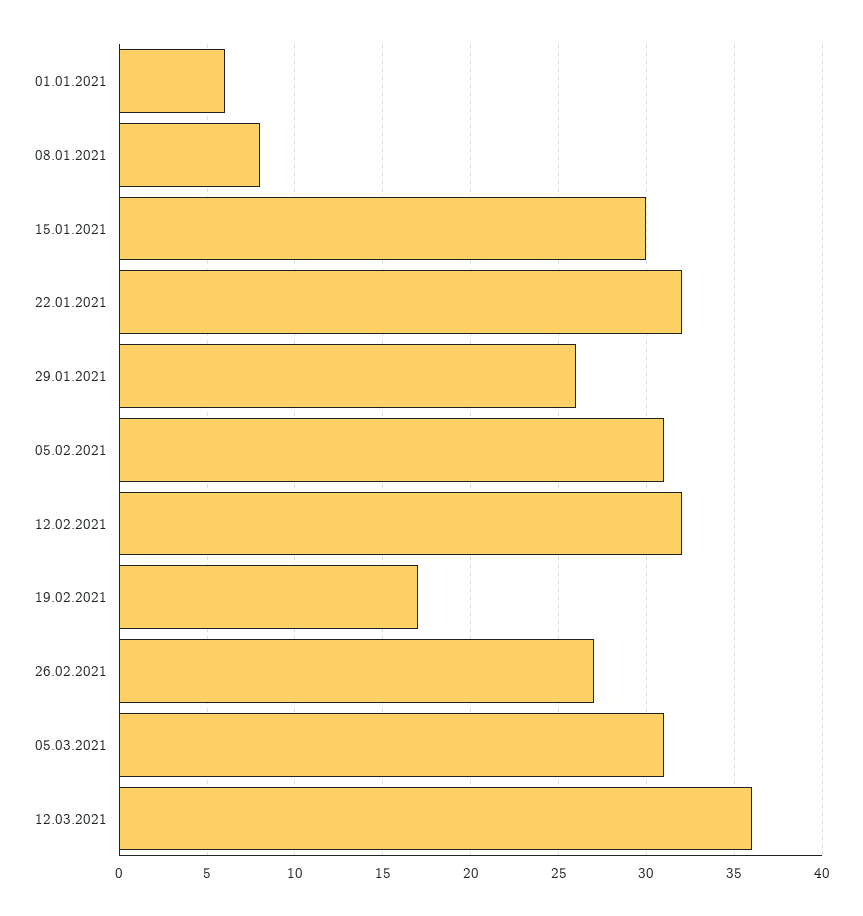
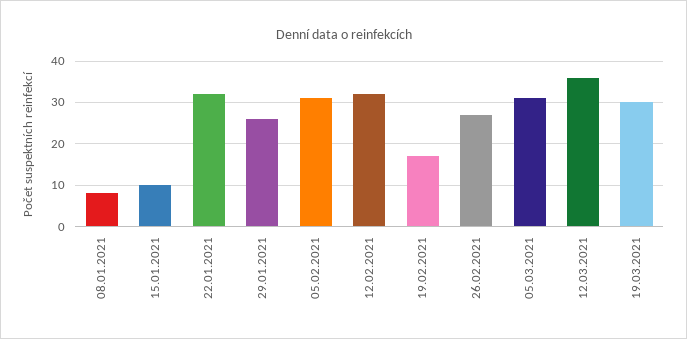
01.01.2021: 6 -> none
15.01.2021: 30 -> 10
19.03.2021: none -> 30

